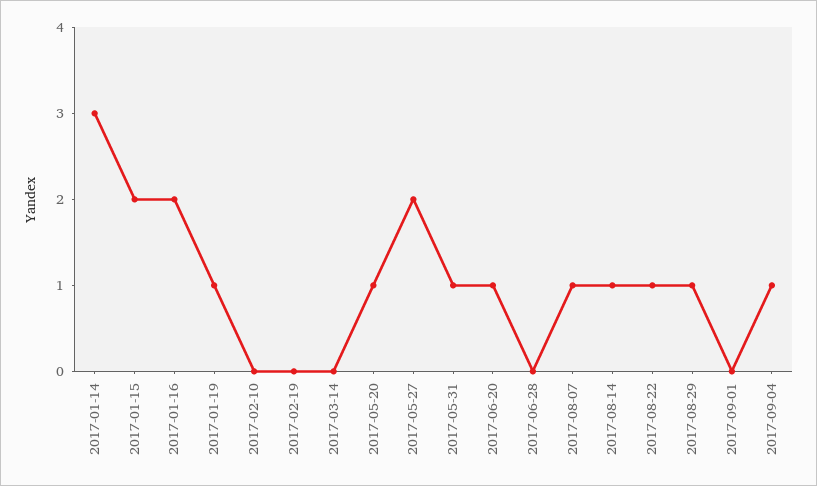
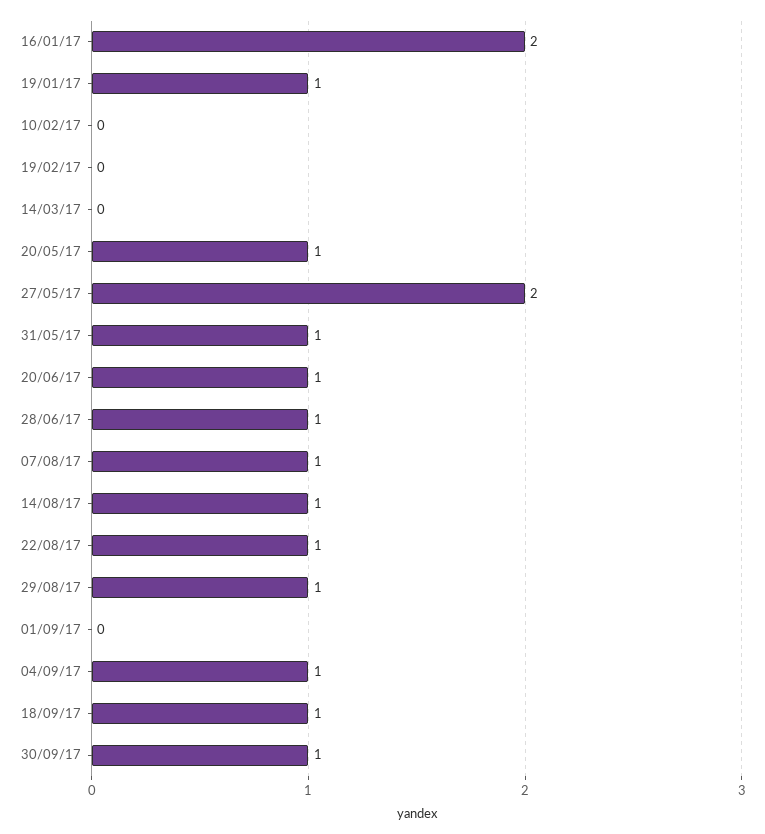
2017-01-14: 3 -> none
2017-01-15: 2 -> none
2017-06-28: 0 -> 1
18/09/17: none -> 1
30/09/17: none -> 1

